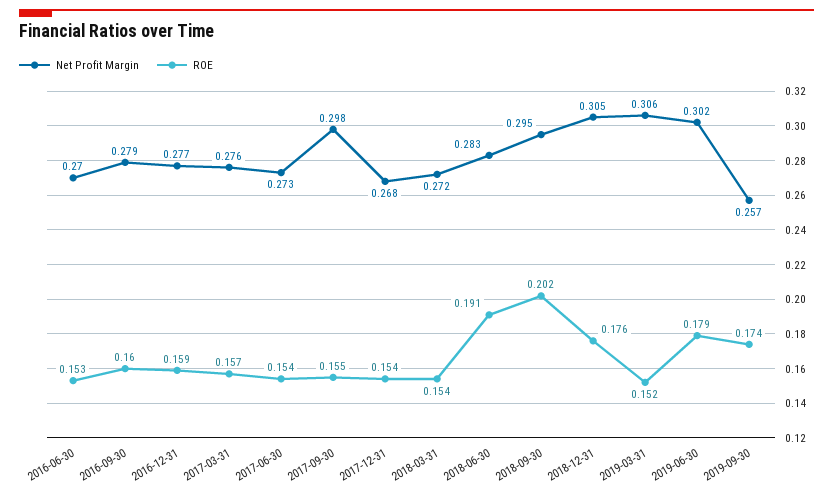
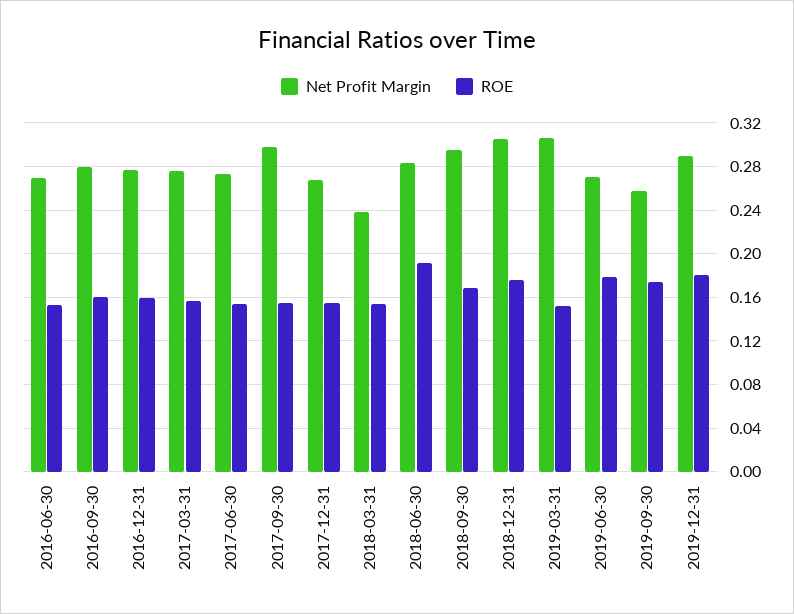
Net Profit Margin, 2018-03-31: 0.272 -> 0.24
ROE, 2018-09-30: 0.202 -> 0.17
Net Profit Margin, 2019-06-30: 0.302 -> 0.27
Net Profit Margin, 2019-12-31: none -> 0.29
ROE, 2019-12-31: none -> 0.18

